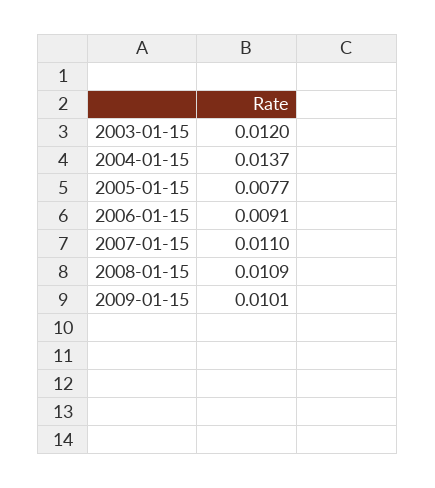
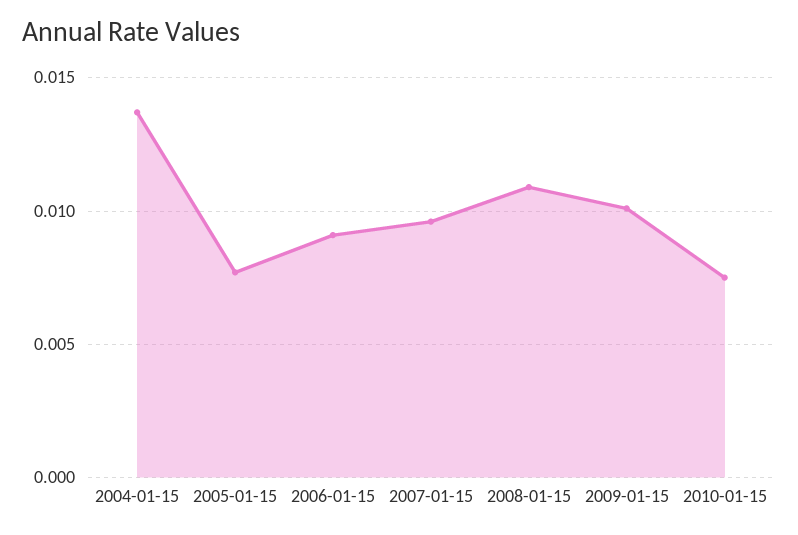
2003-01-15: 0.012 -> none
2007-01-15: 0.011 -> 0.0095
2010-01-15: none -> 0.0075

